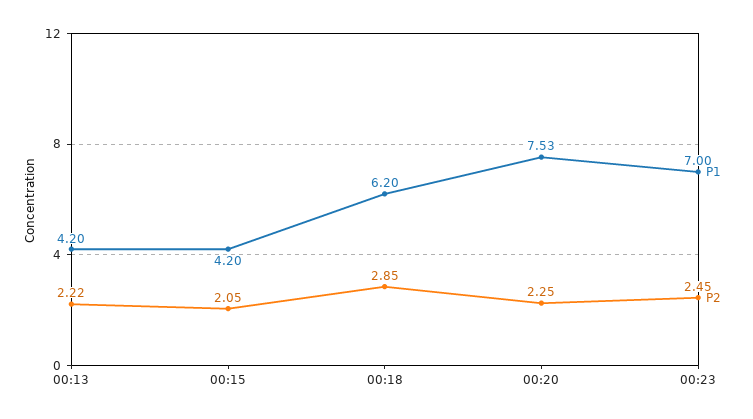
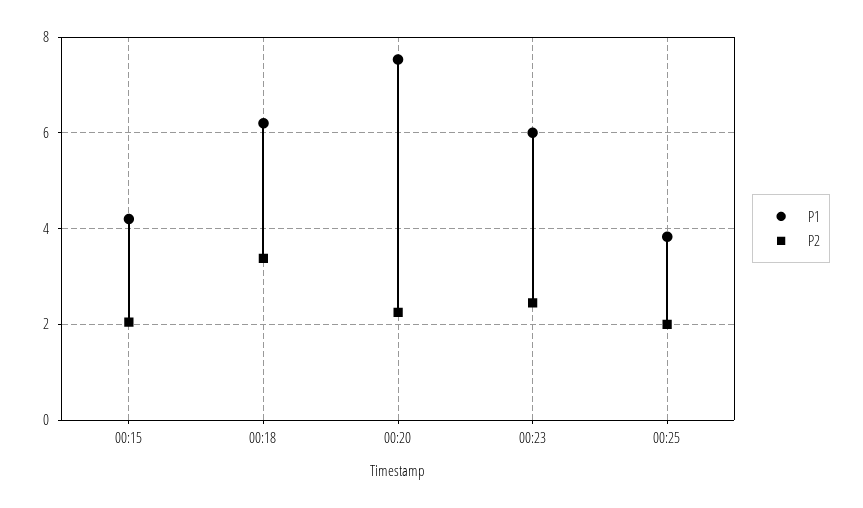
P1, 00:13: 4.2 -> none
P2, 00:13: 2.22 -> none
P2, 00:18: 2.85 -> 3.4
P1, 00:23: 7 -> 6
P1, 00:25: none -> 3.8
P2, 00:25: none -> 2

